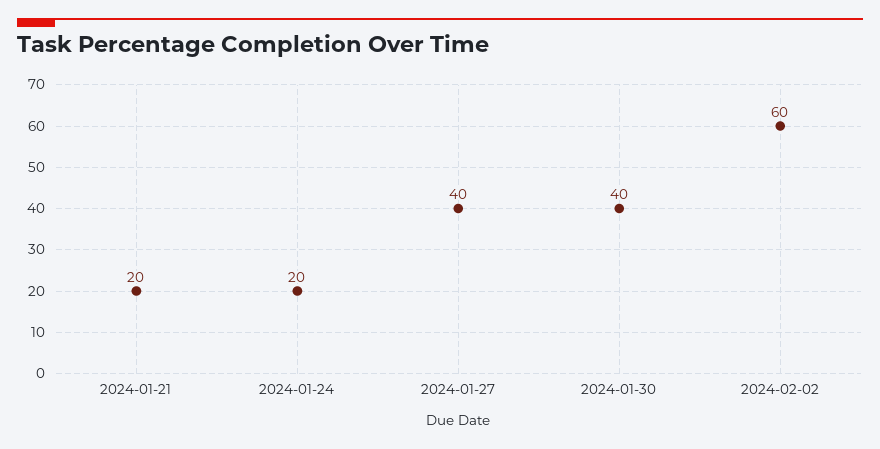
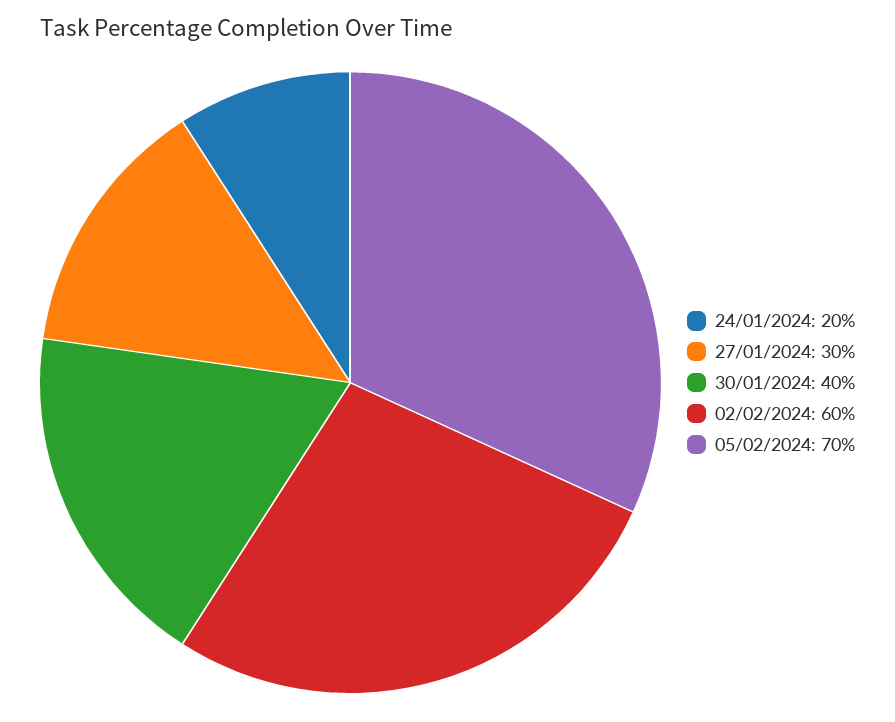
2024-01-21: 20 -> none
2024-01-27: 40 -> 30
05/02/2024: none -> 70

